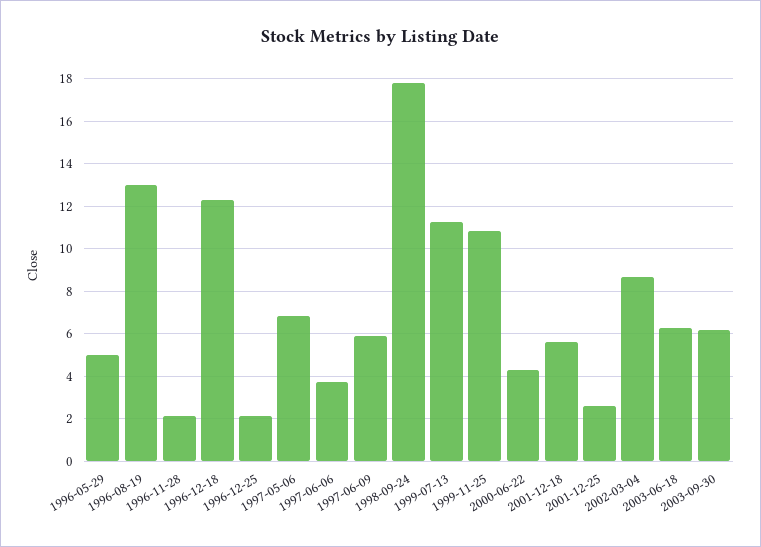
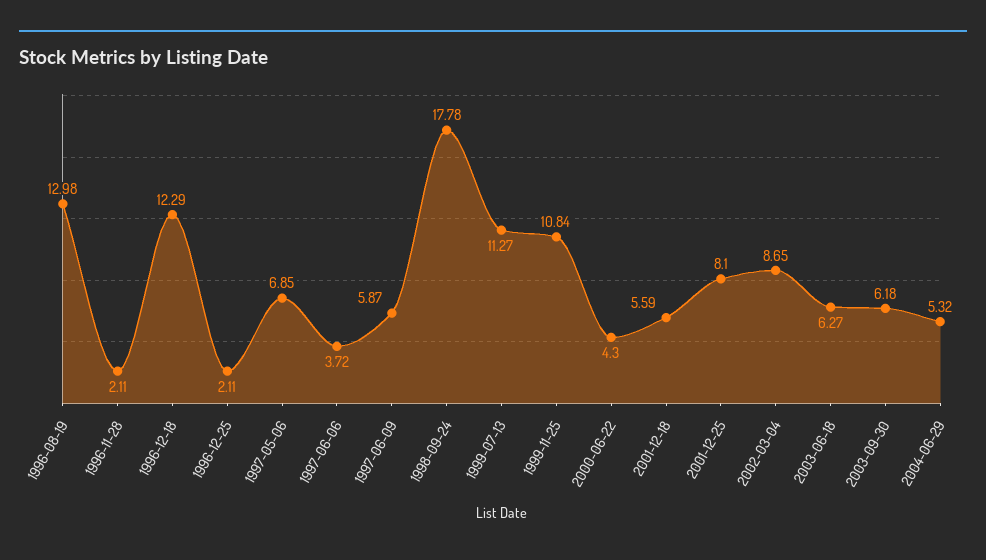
1996-05-29: 5 -> none
2001-12-25: 2.5 -> 8.1
2004-06-29: none -> 5.32

